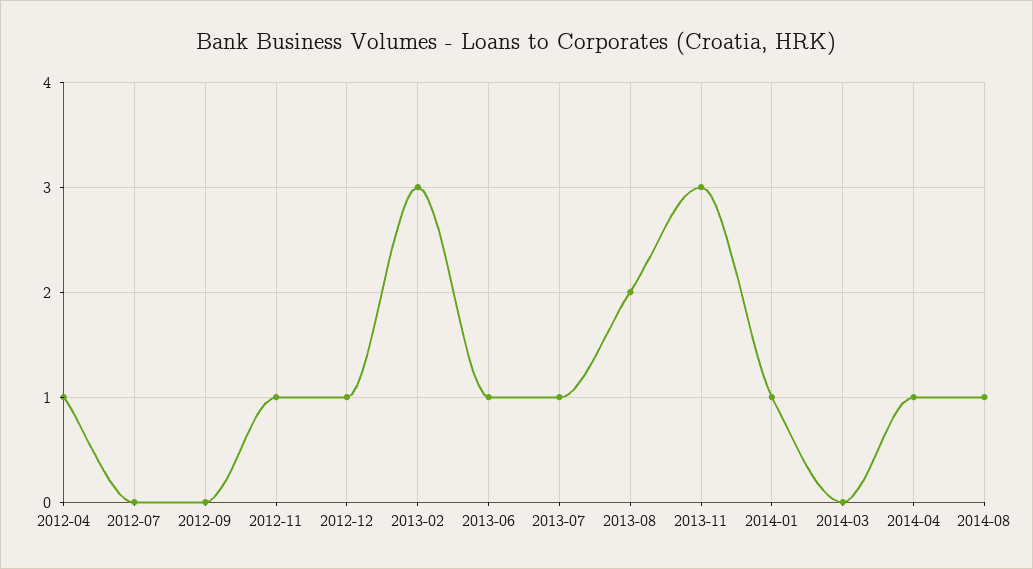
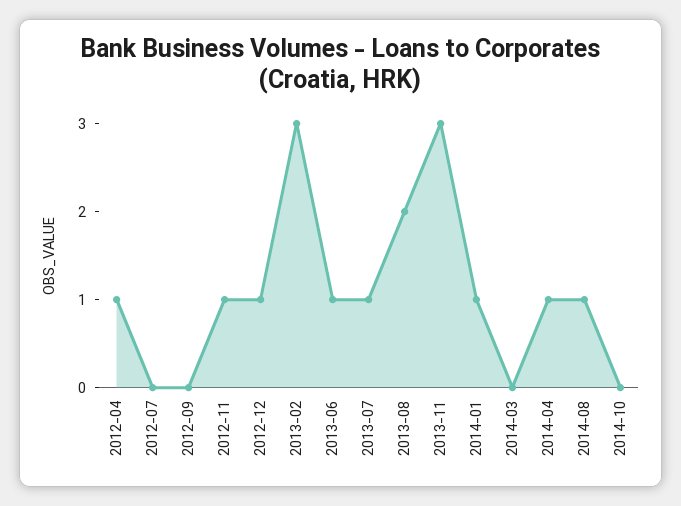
2014-10: none -> 0

